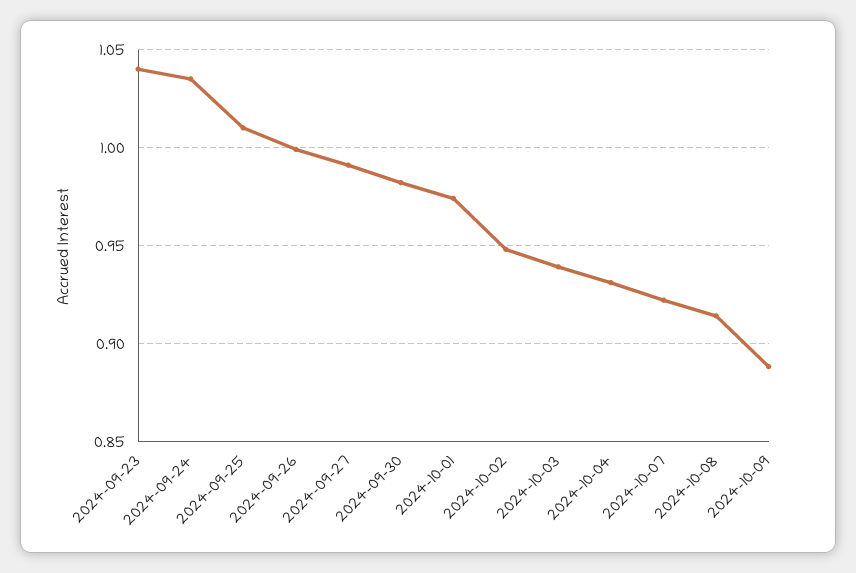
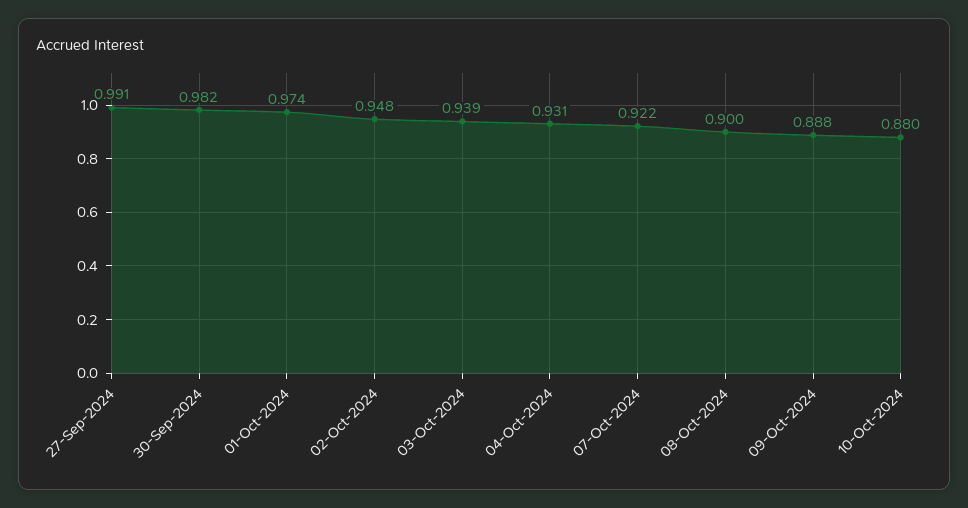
2024-09-23: 1.04 -> none
2024-09-24: 1.035 -> none
2024-09-25: 1.01 -> none
2024-09-26: 1 -> none
2024-10-08: 0.915 -> 0.9
10-Oct-2024: none -> 0.88

